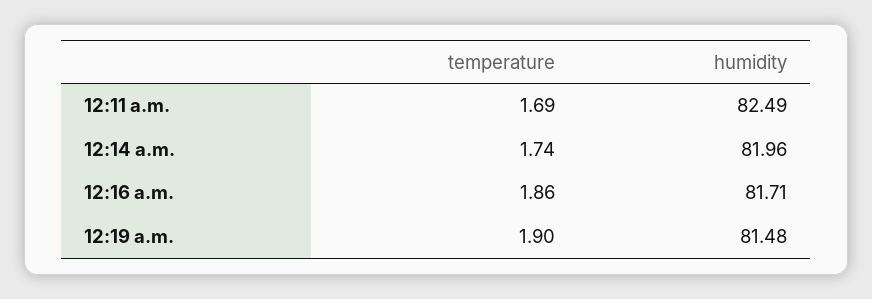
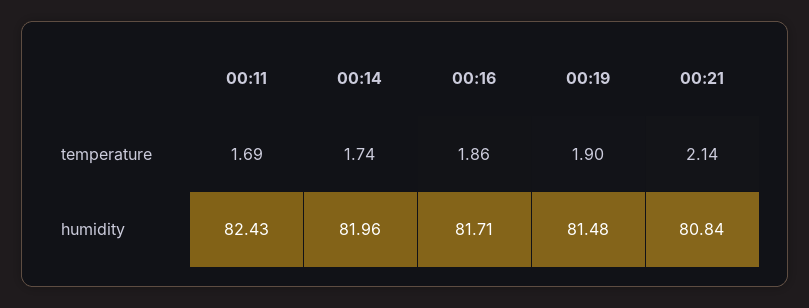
humidity, 12:11 a.m.: 82.49 -> 82.43
temperature, 00:21: none -> 2.14
humidity, 00:21: none -> 80.84

